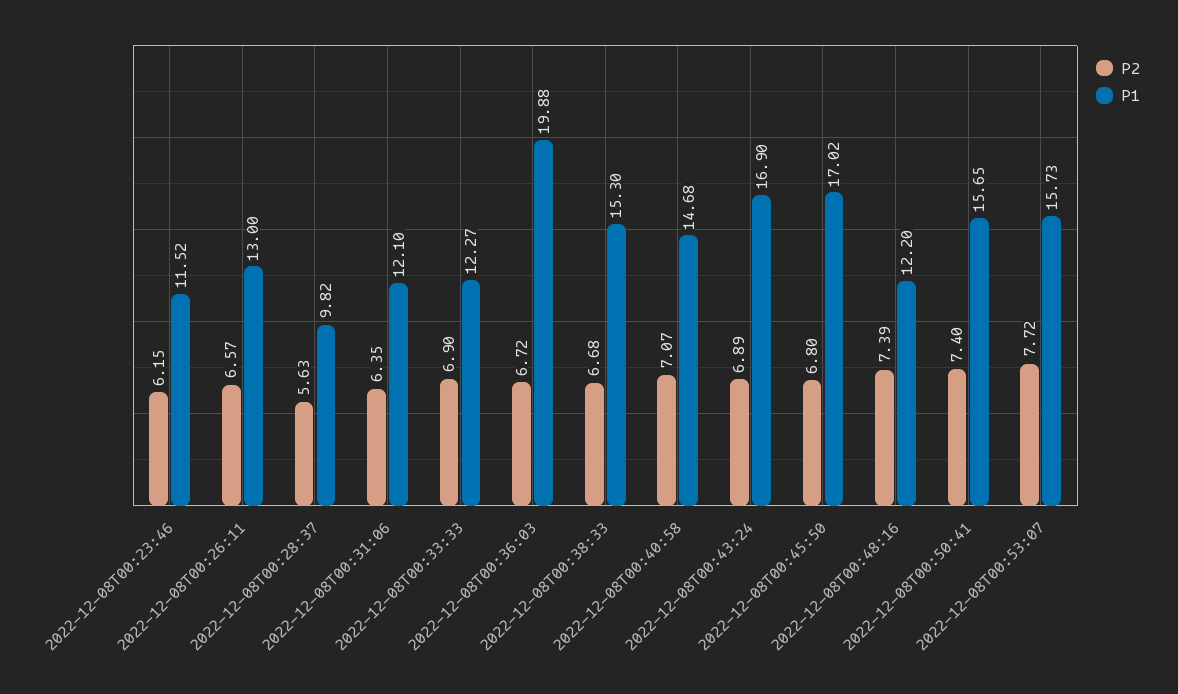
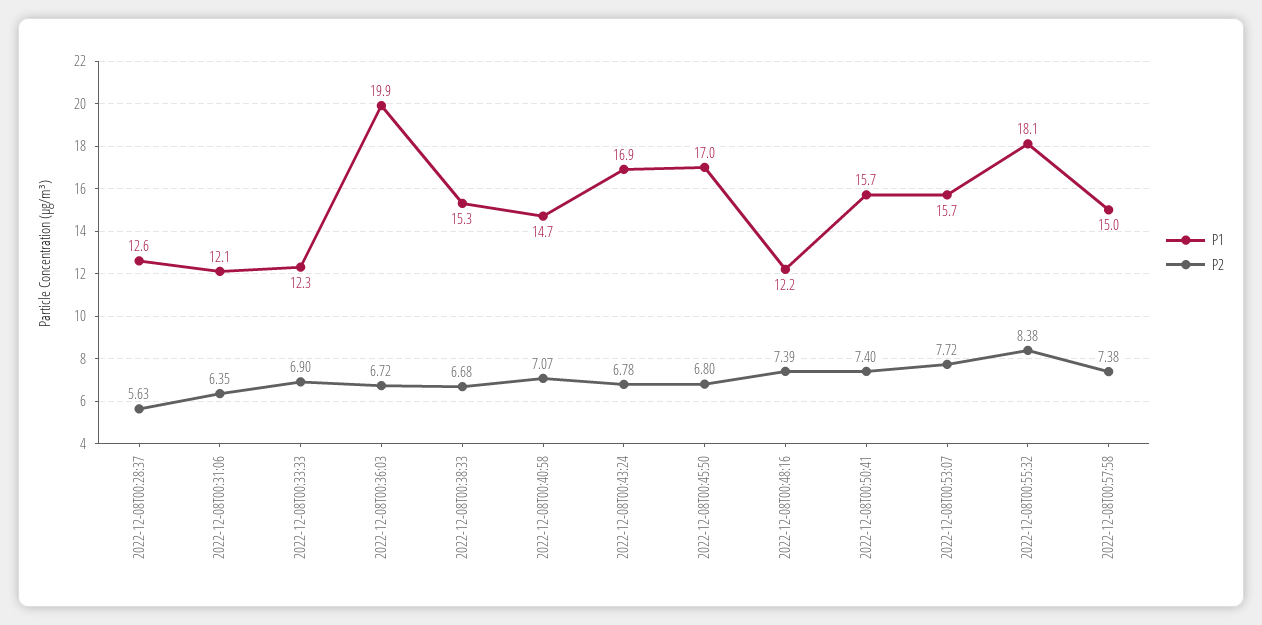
P2, 2022-12-08T00:23:46: 6.15 -> none
P1, 2022-12-08T00:23:46: 11.52 -> none
P2, 2022-12-08T00:26:11: 6.57 -> none
P1, 2022-12-08T00:26:11: 13 -> none
P1, 2022-12-08T00:28:37: 9.82 -> 12.6
P2, 2022-12-08T00:43:24: 6.89 -> 6.78
P1, 2022-12-08T00:55:32: none -> 18.1
P2, 2022-12-08T00:55:32: none -> 8.38
P1, 2022-12-08T00:57:58: none -> 15
P2, 2022-12-08T00:57:58: none -> 7.38

